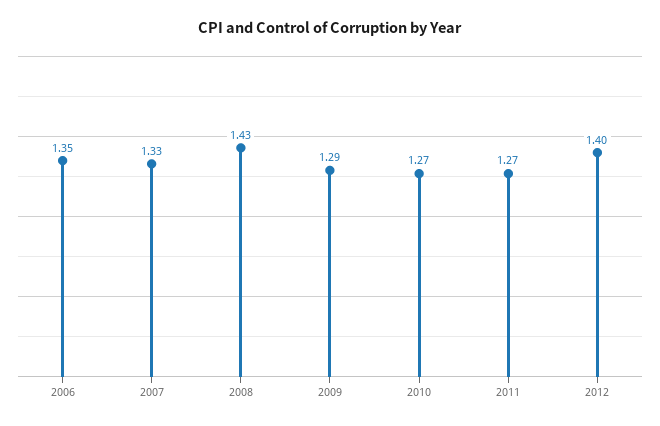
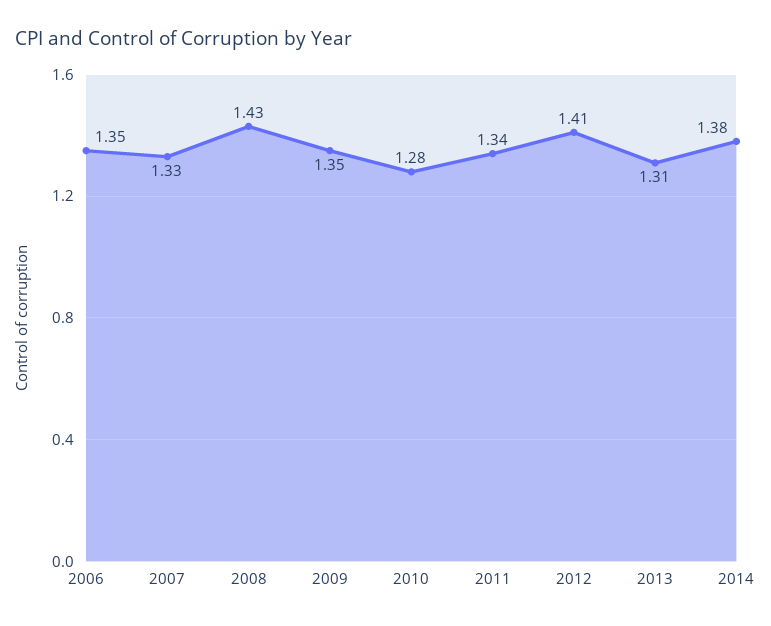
2009: 1.29 -> 1.35
2010: 1.27 -> 1.28
2011: 1.27 -> 1.34
2012: 1.4 -> 1.41
2013: none -> 1.31
2014: none -> 1.38

